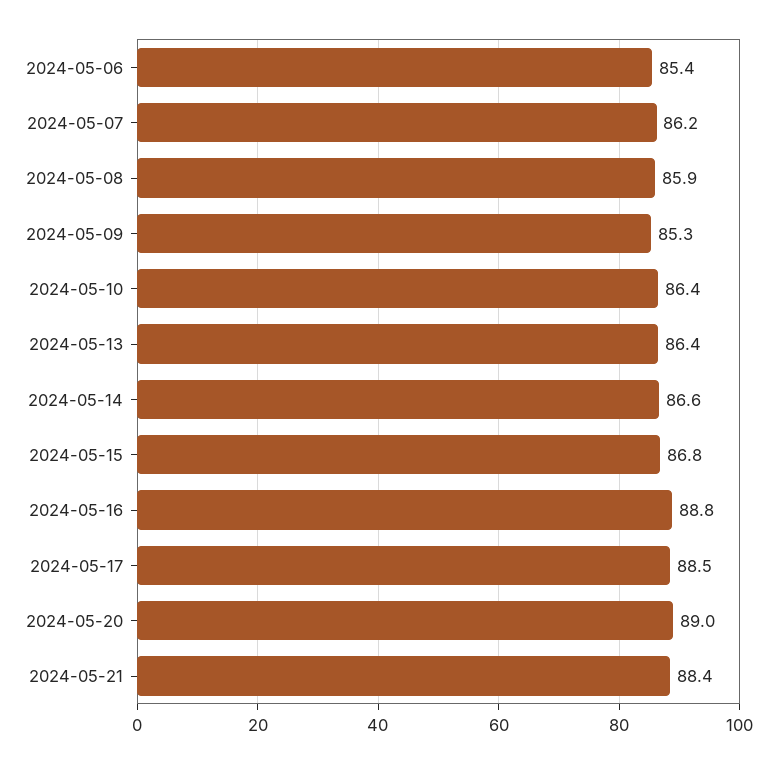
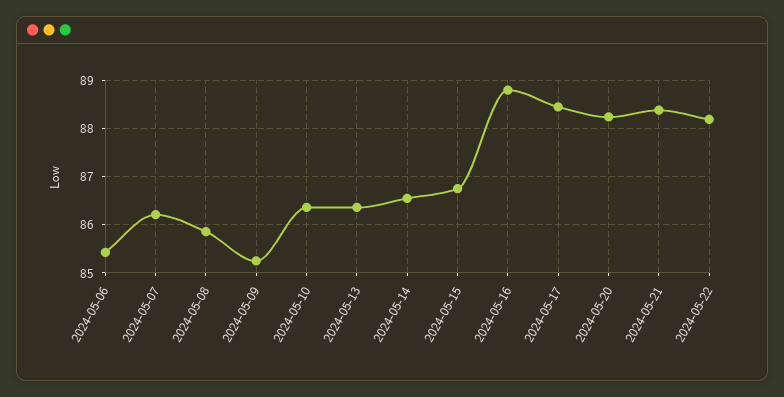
2024-05-20: 89 -> 88.2
2024-05-22: none -> 88.2

